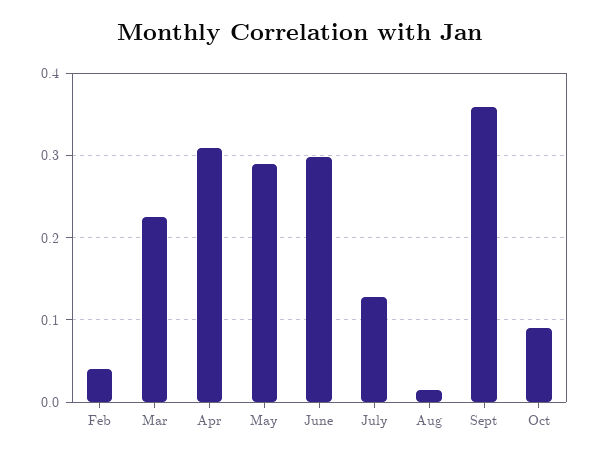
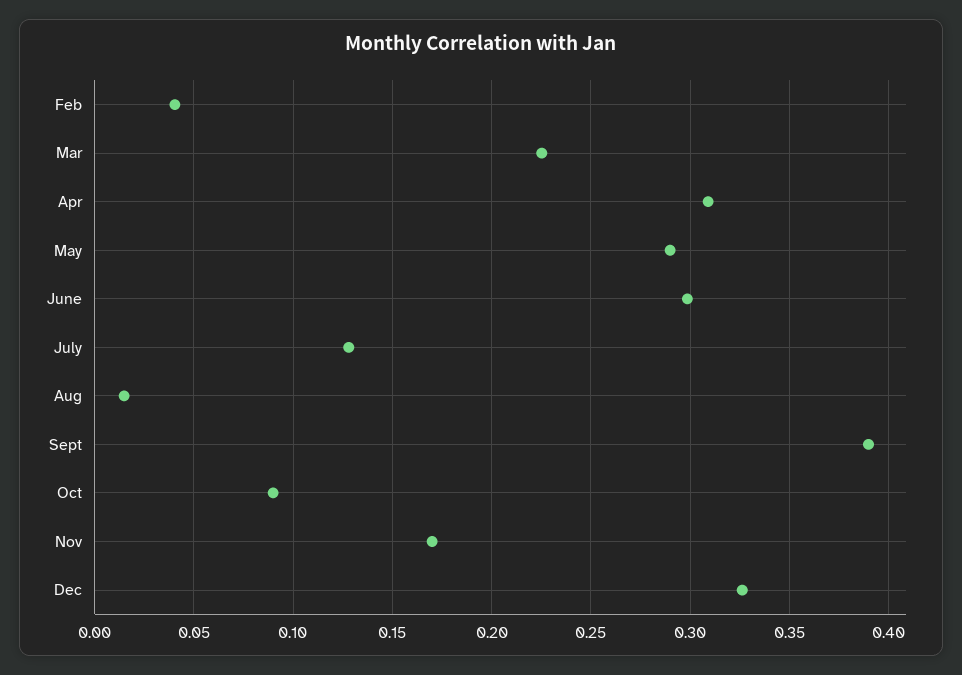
Sept: 0.36 -> 0.39
Nov: none -> 0.17
Dec: none -> 0.325

